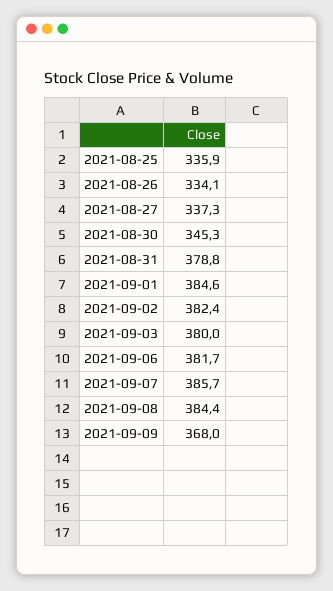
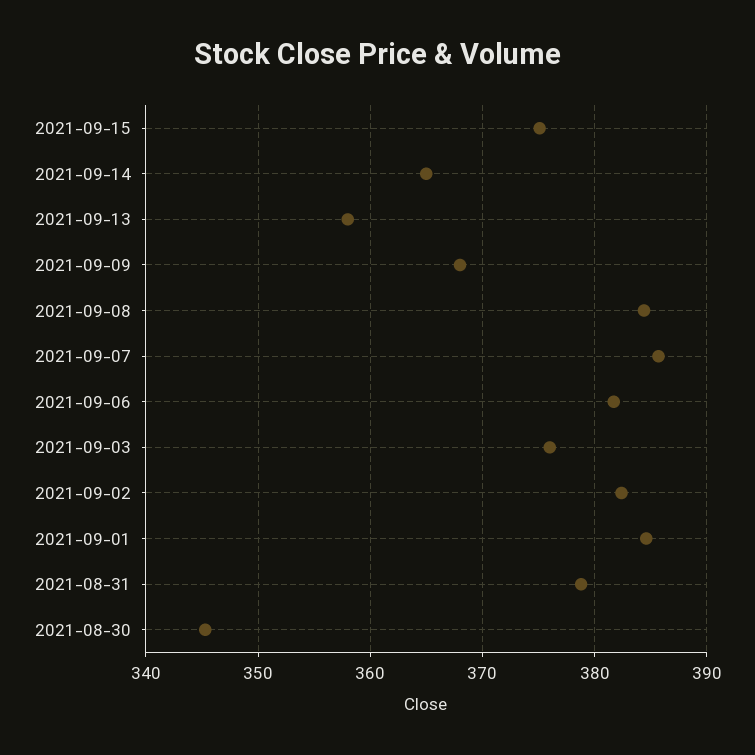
2021-08-25: 335.9 -> none
2021-08-26: 334.1 -> none
2021-08-27: 337.3 -> none
2021-09-03: 380 -> 376
2021-09-15: none -> 375
2021-09-14: none -> 365
2021-09-13: none -> 358

